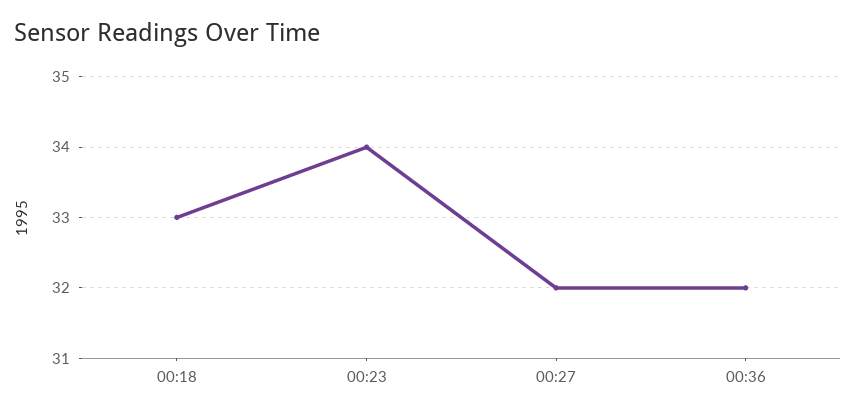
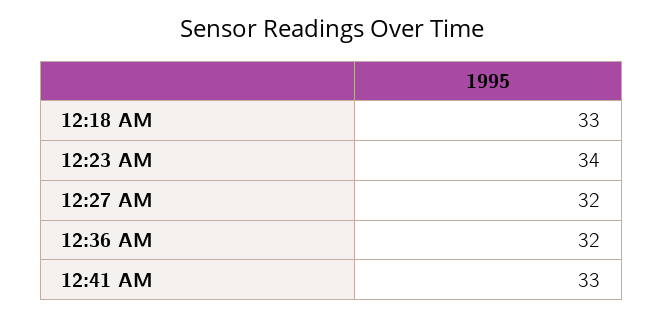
12:41 AM: none -> 33

